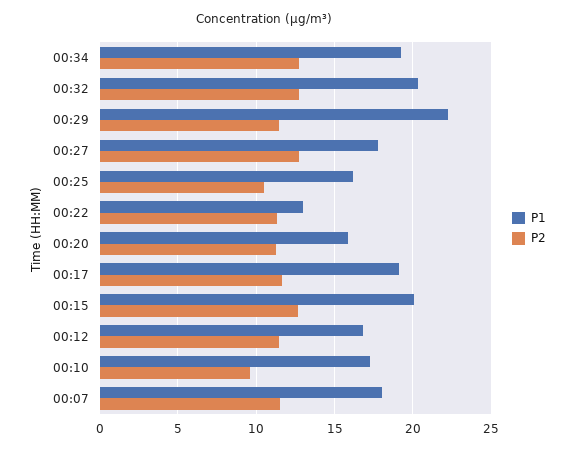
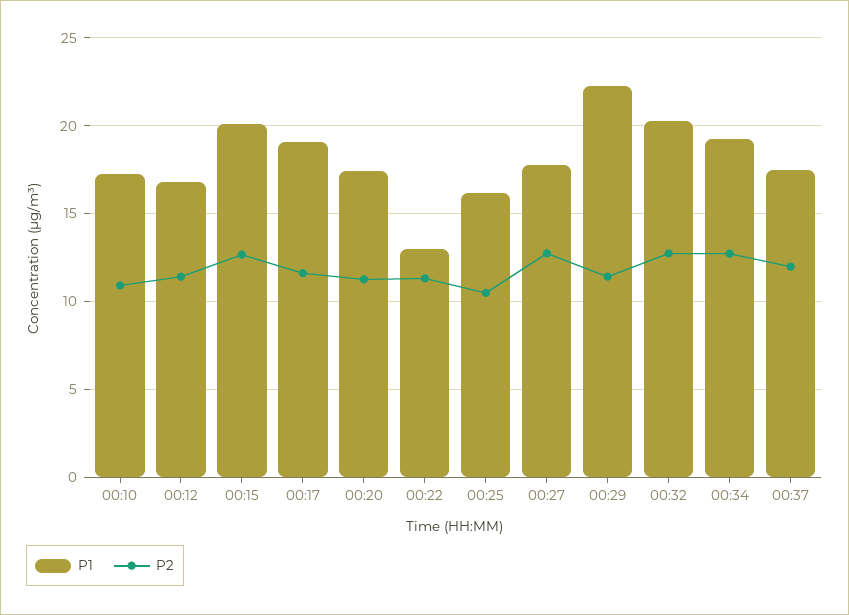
P1, 00:20: 16 -> 17.5
P2, 00:10: 9.5 -> 11
P1, 00:07: 18 -> none
P2, 00:07: 11.5 -> none
P1, 00:37: none -> 17.5
P2, 00:37: none -> 12

